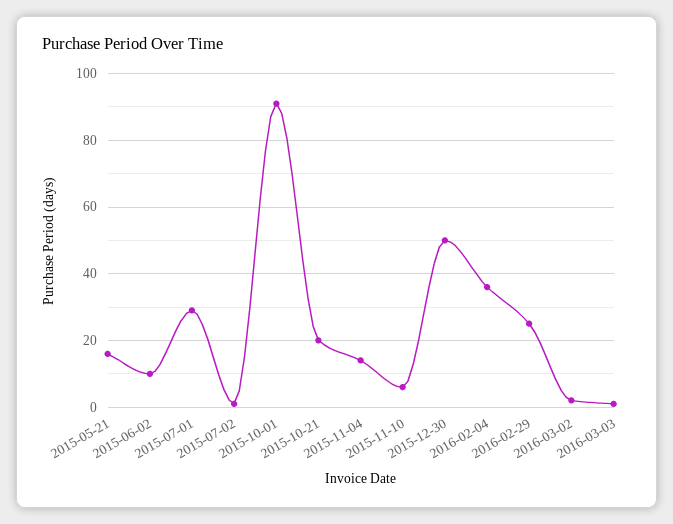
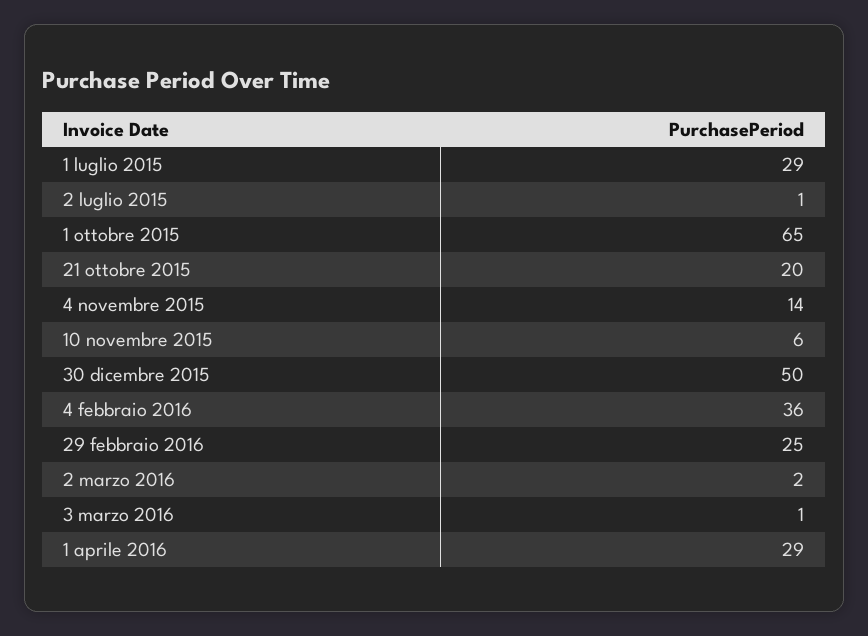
2015-05-21: 15 -> none
2015-06-02: 10 -> none
2015-10-01: 90 -> 65
1 aprile 2016: none -> 29

